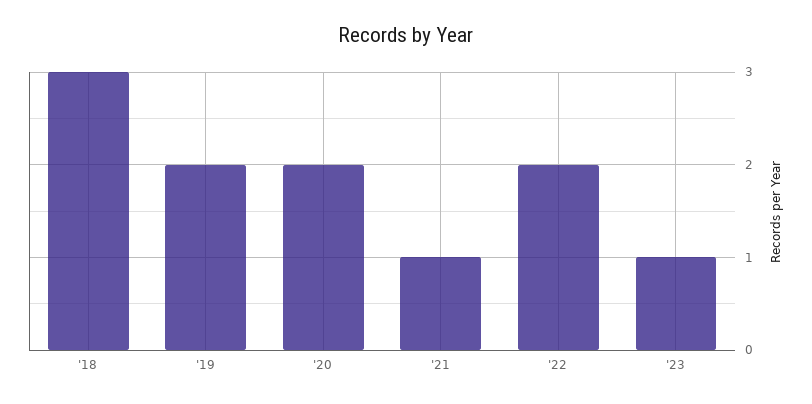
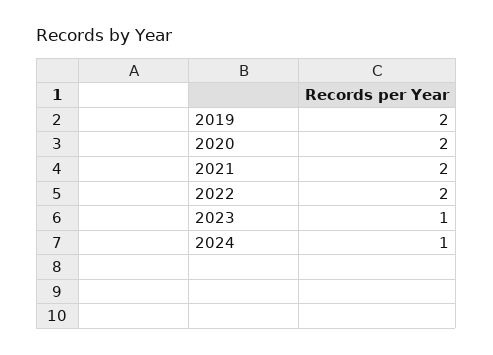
'18: 3 -> none
'21: 1 -> 2
2024: none -> 1

